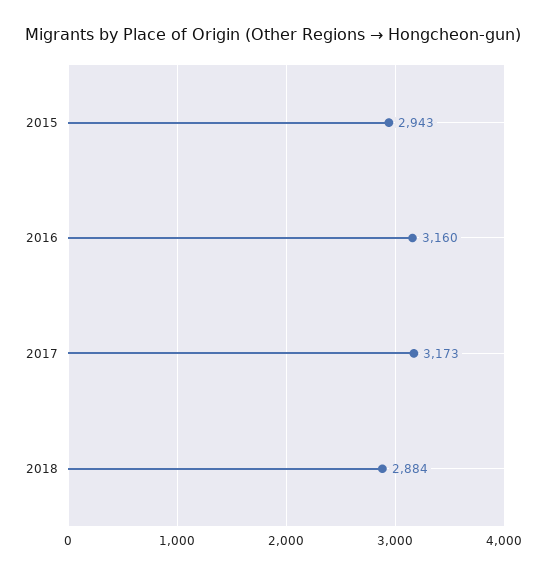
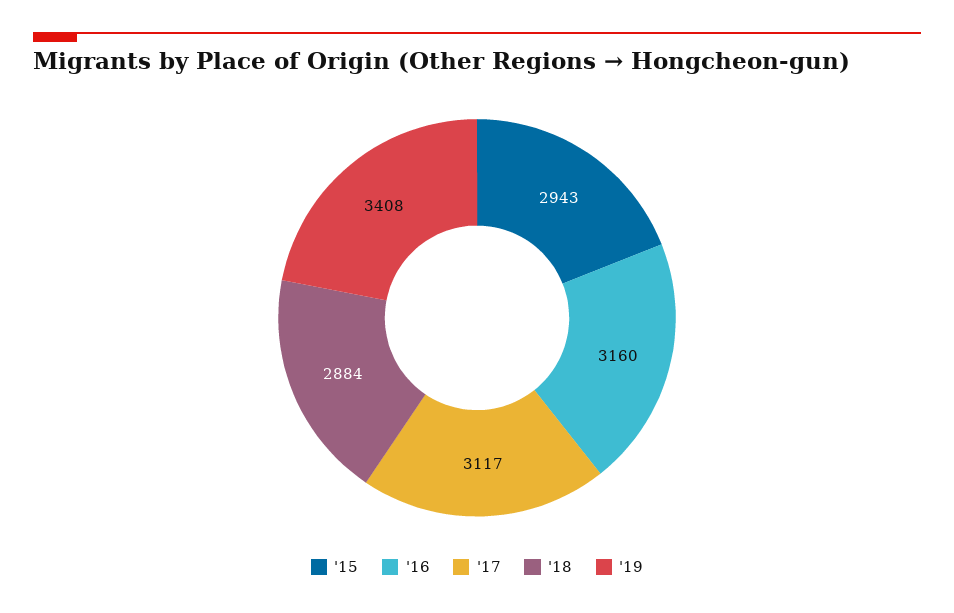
2017: 3173 -> 3117
'19: none -> 3408

